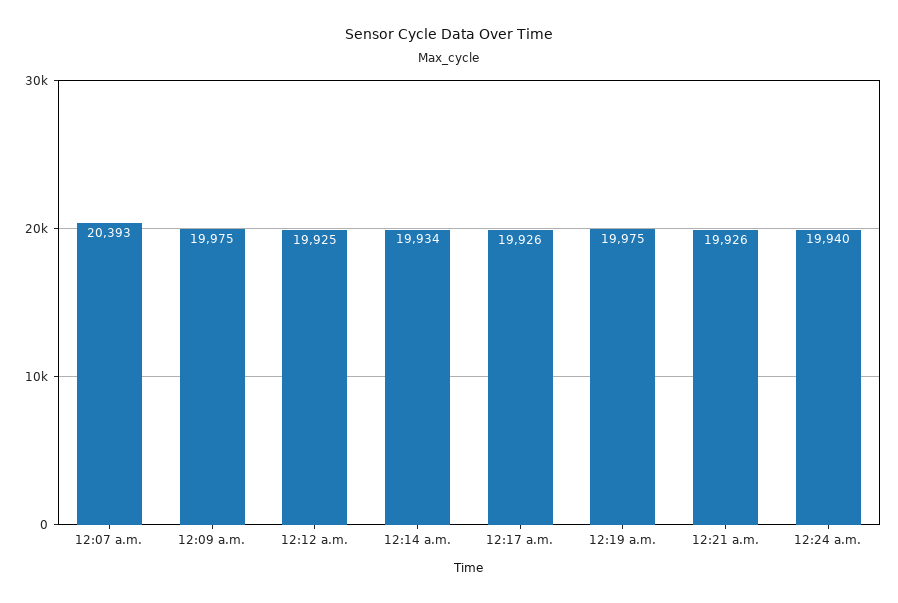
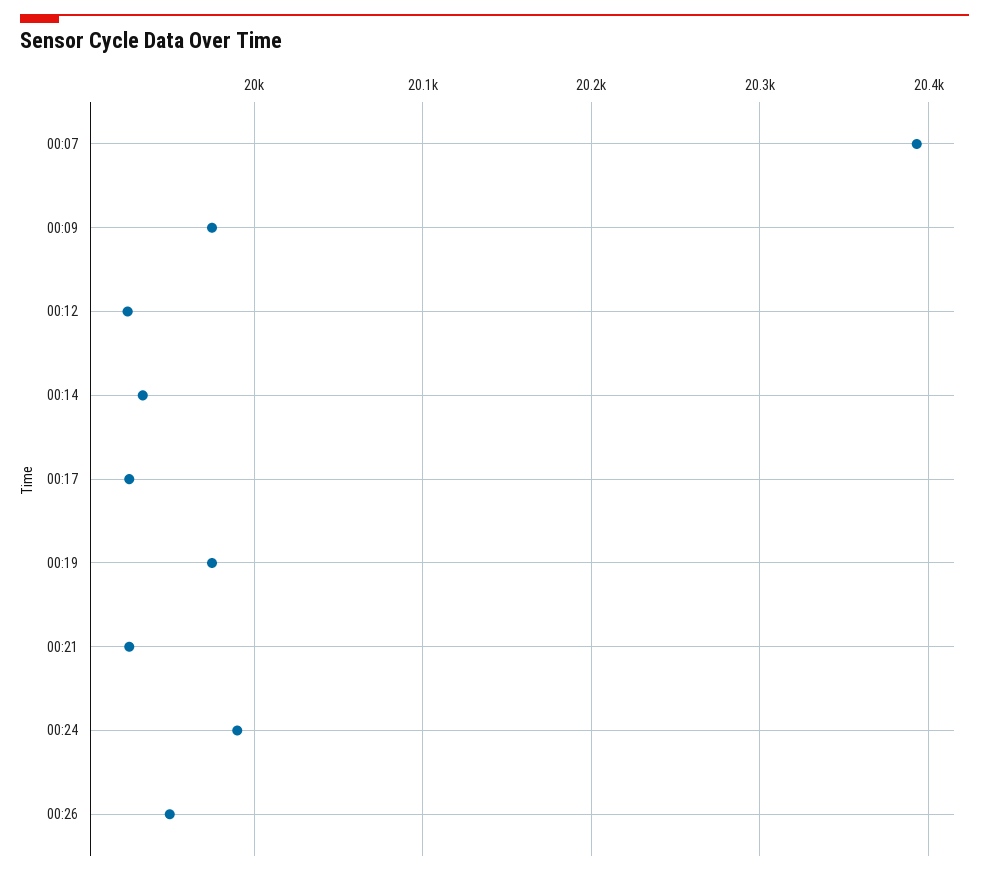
12:24 a.m.: 19940 -> 19990
00:26: none -> 19950

